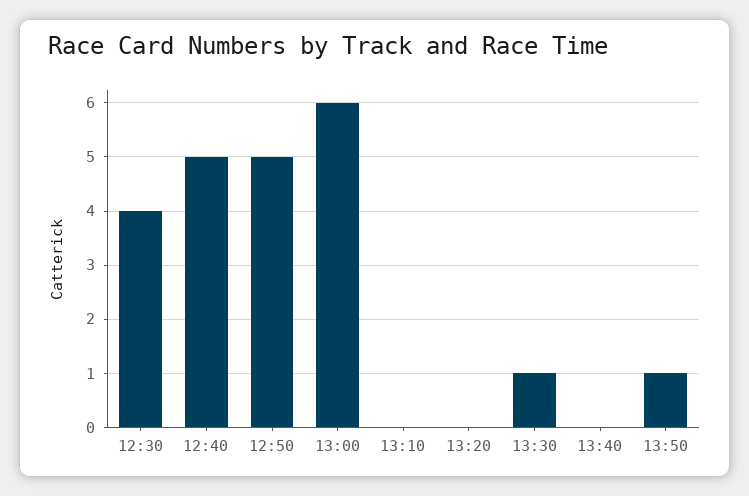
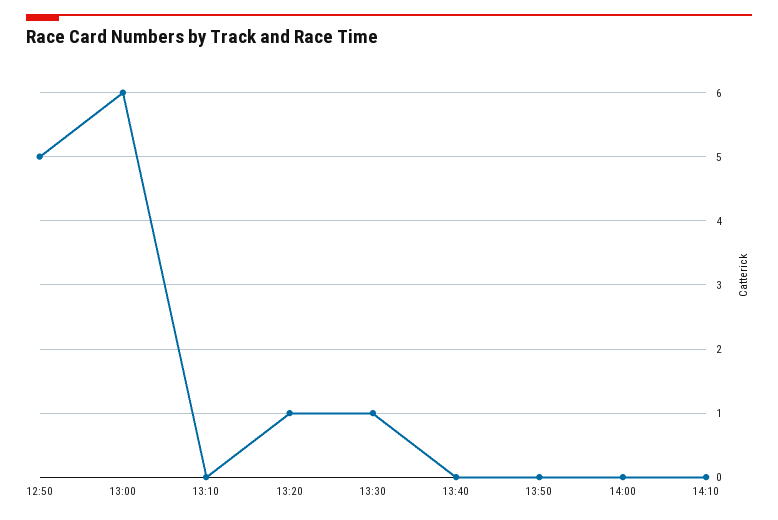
12:30: 4 -> none
12:40: 5 -> none
13:20: 0 -> 1
13:50: 1 -> 0
14:00: none -> 0
14:10: none -> 0

